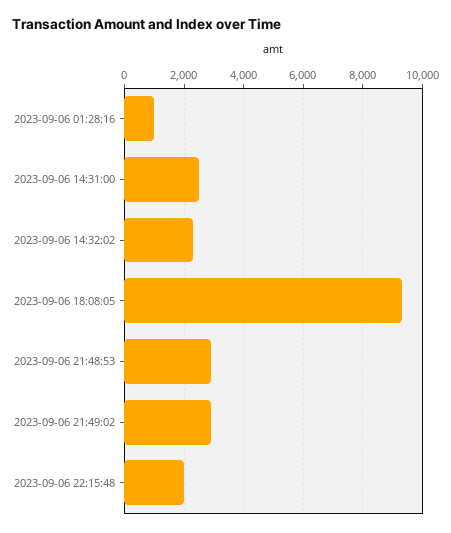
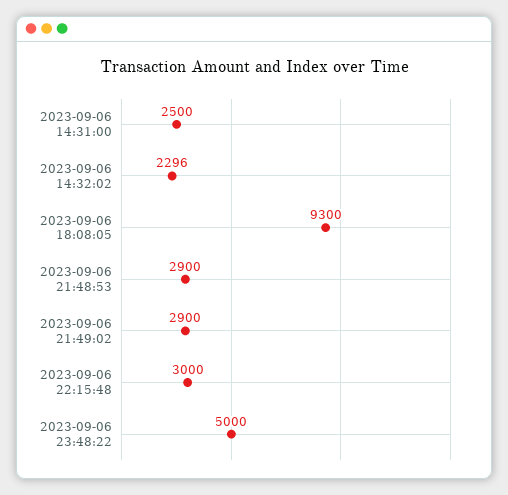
2023-09-06 01:28:16: 1000 -> none
2023-09-06 22:15:48: 2000 -> 3000
2023-09-06 23:48:22: none -> 5000

